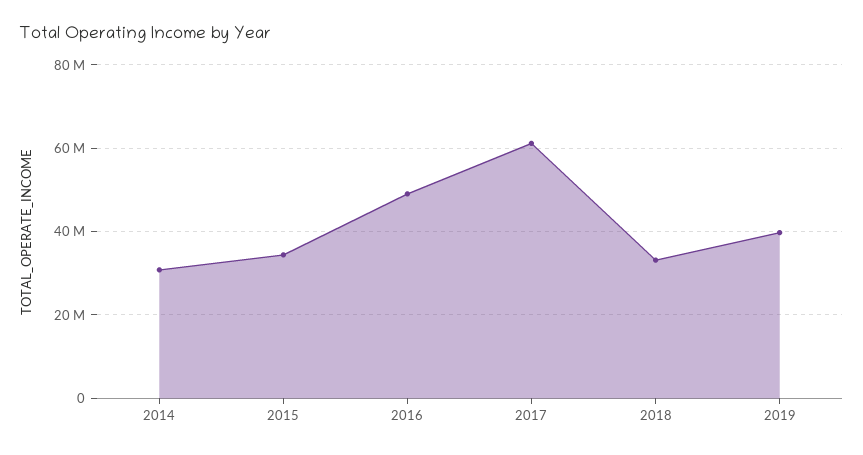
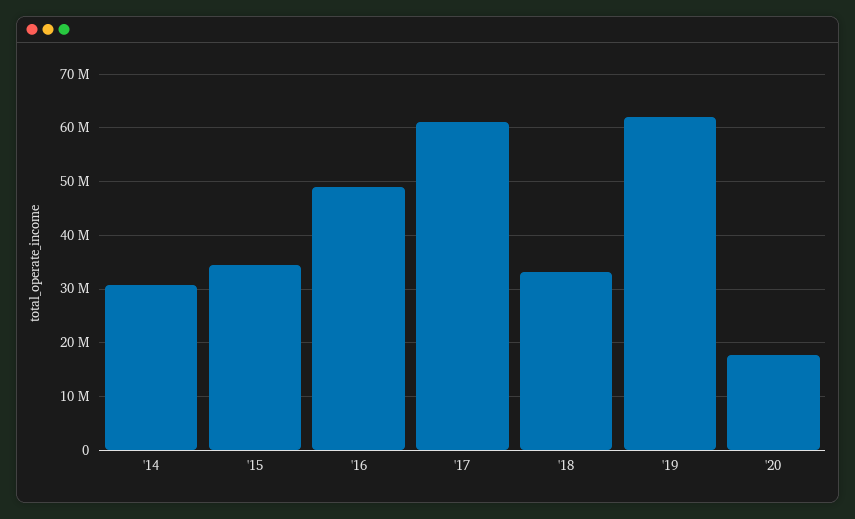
2019: 40000000 -> 62000000
'20: none -> 18000000

